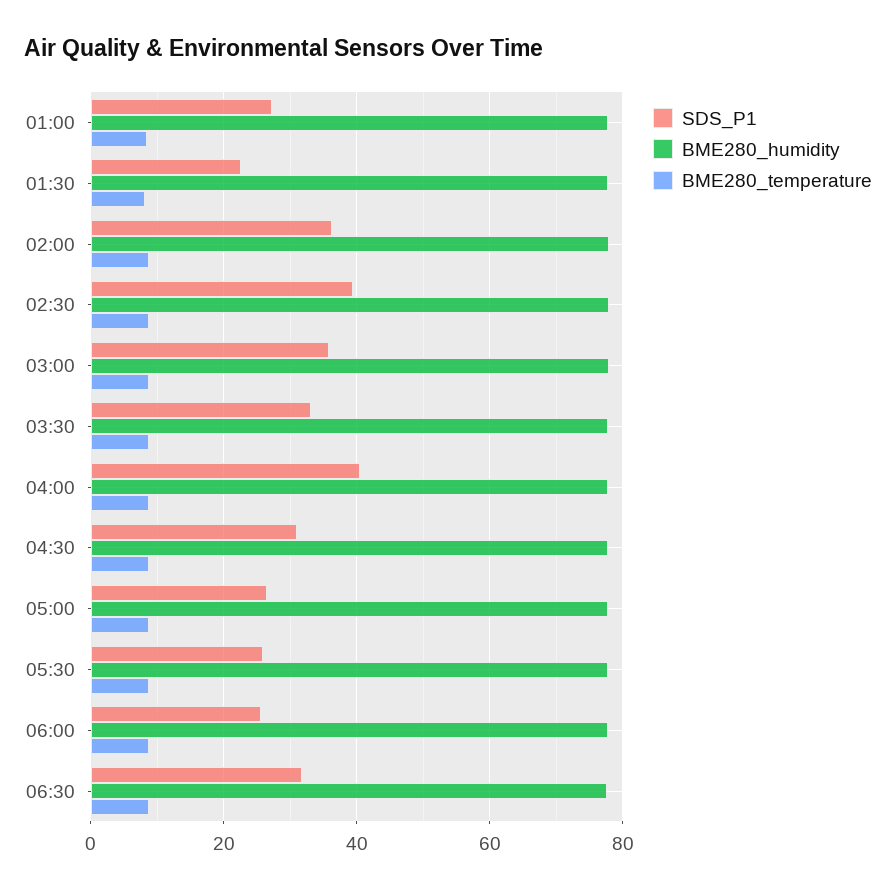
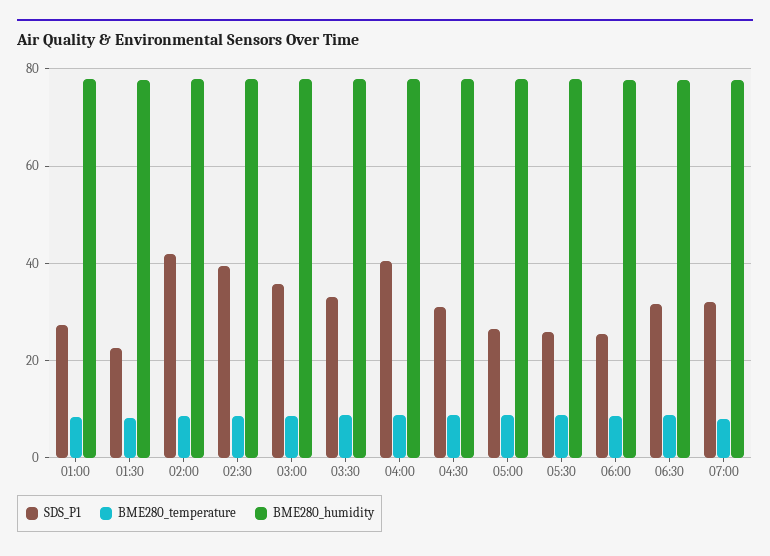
SDS_P1, 02:00: 36 -> 42
SDS_P1, 07:00: none -> 32
BME280_temperature, 07:00: none -> 8
BME280_humidity, 07:00: none -> 78

